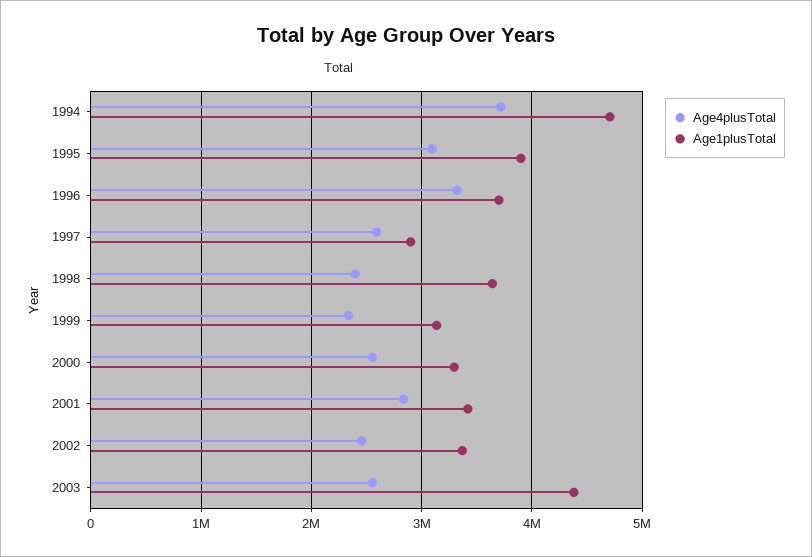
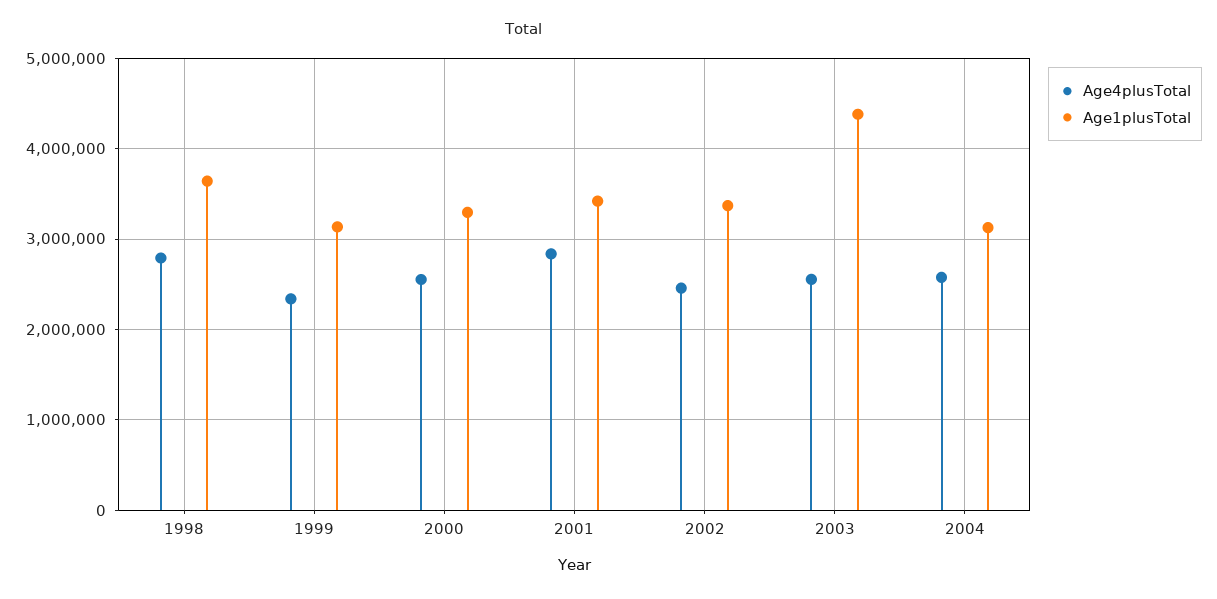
Age4plusTotal, 1994: 3700000 -> none
Age1plusTotal, 1994: 4700000 -> none
Age4plusTotal, 1995: 3100000 -> none
Age1plusTotal, 1995: 3900000 -> none
Age4plusTotal, 1996: 3300000 -> none
Age1plusTotal, 1996: 3700000 -> none
Age4plusTotal, 1997: 2600000 -> none
Age1plusTotal, 1997: 2900000 -> none
Age4plusTotal, 1998: 2400000 -> 2800000
Age4plusTotal, 2004: none -> 2600000
Age1plusTotal, 2004: none -> 3100000

